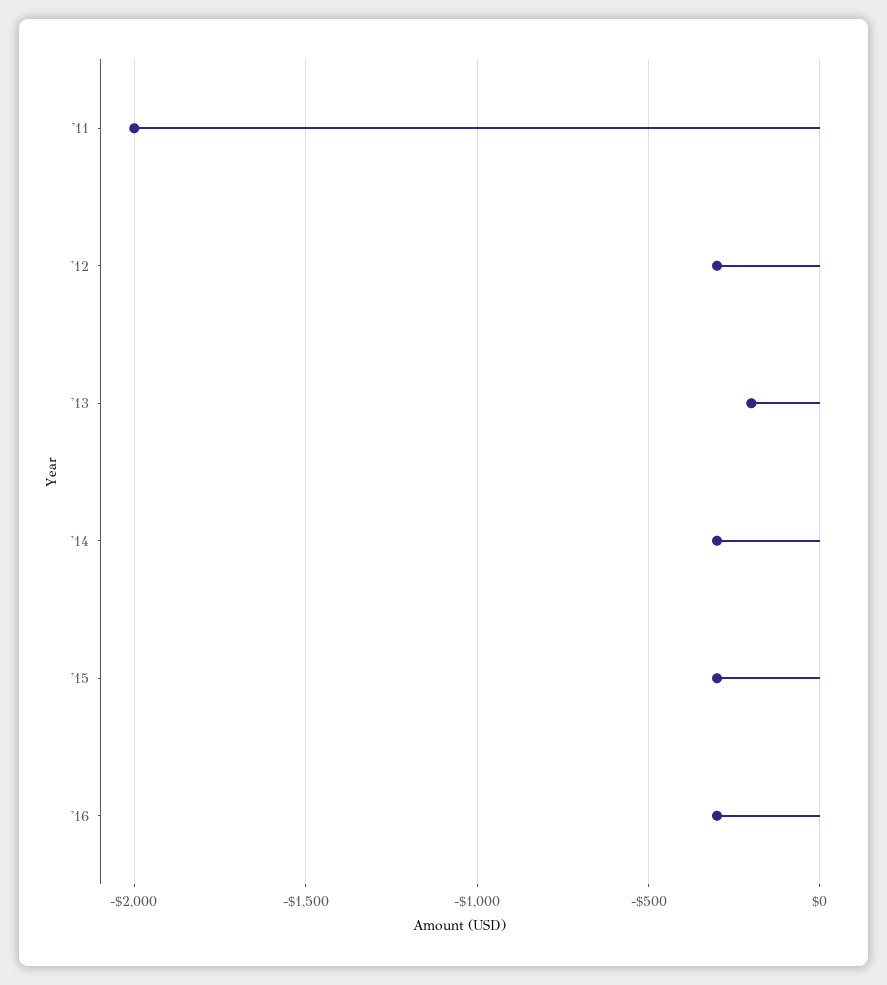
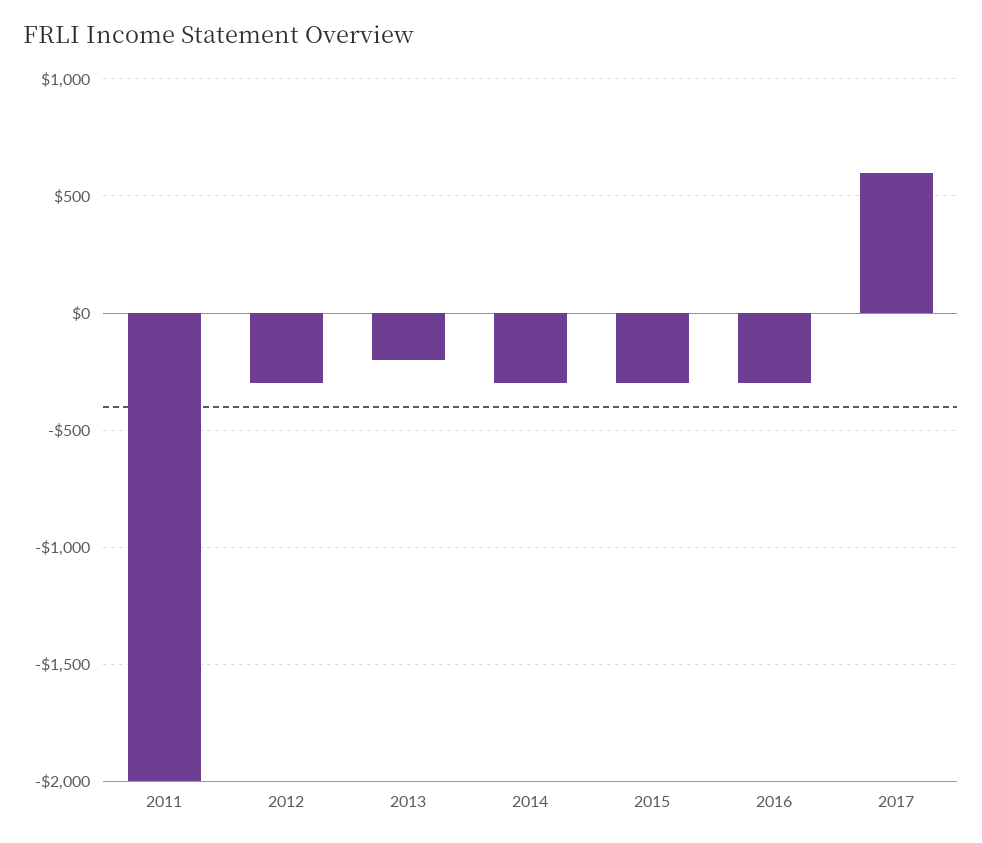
2017: none -> 600

